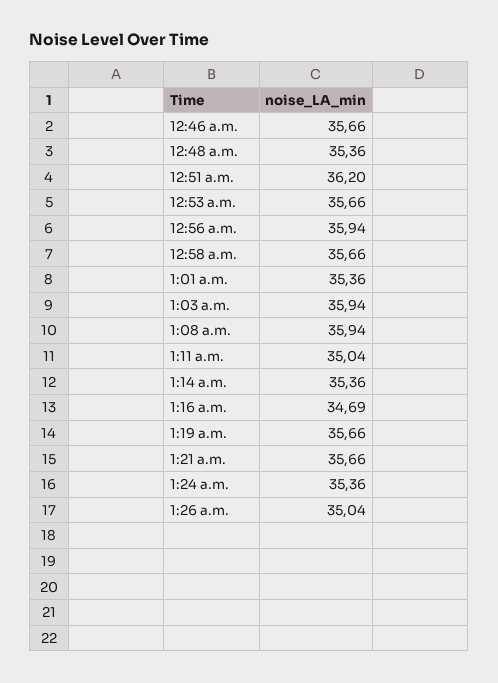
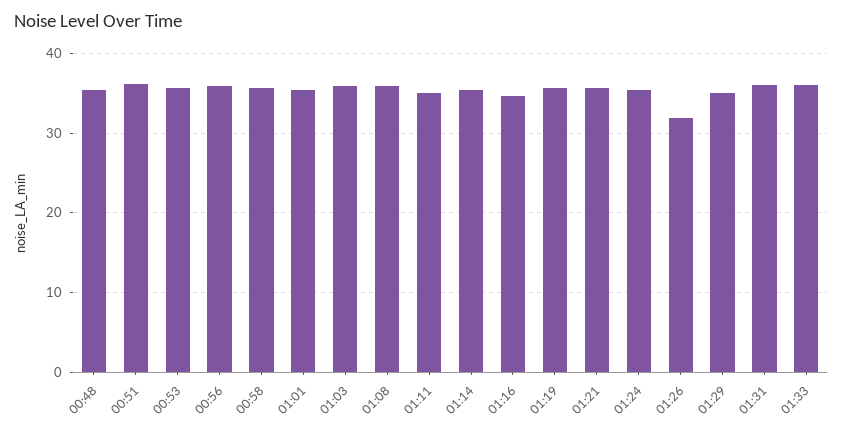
12:46 a.m.: 35.66 -> none
1:26 a.m.: 35.04 -> 32
01:29: none -> 35
01:31: none -> 36
01:33: none -> 36

